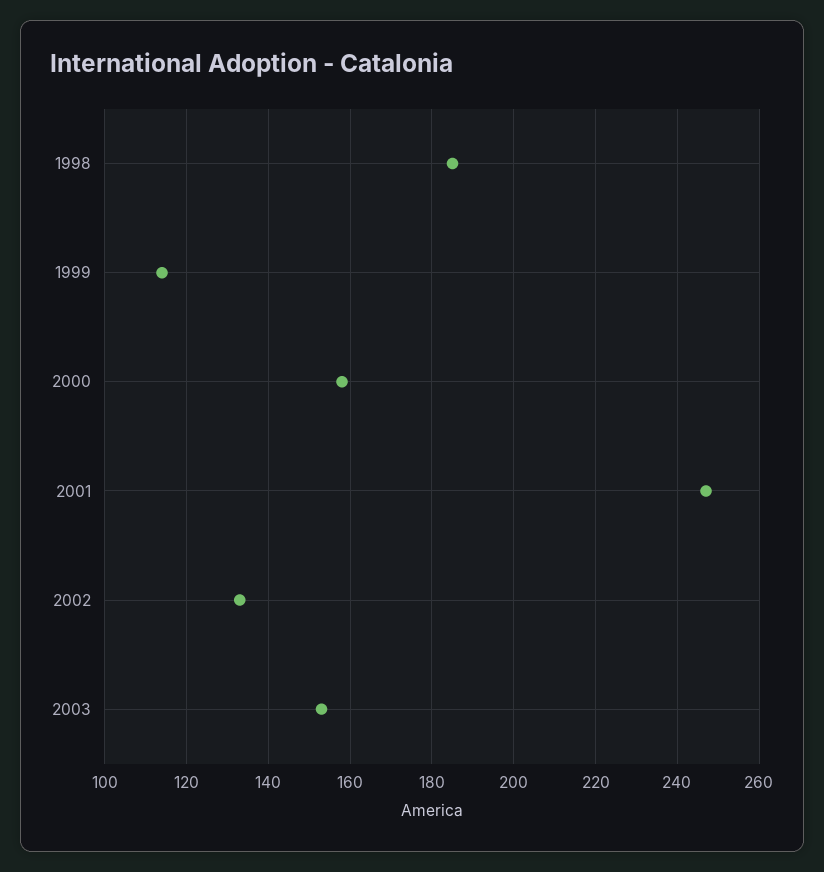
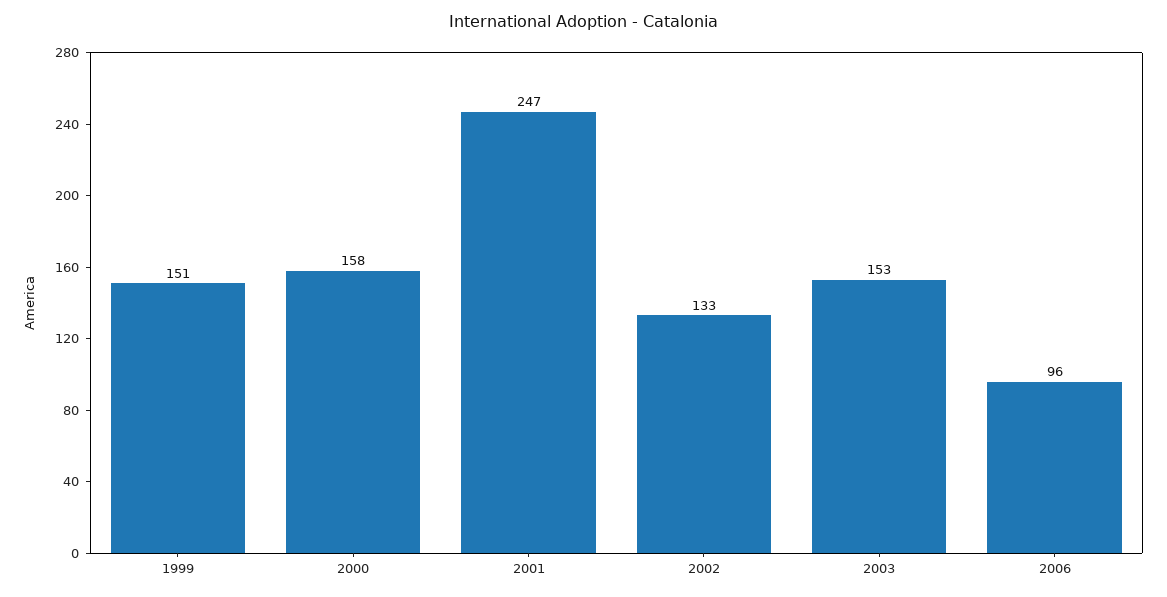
1998: 185 -> none
1999: 115 -> 151
2006: none -> 96

